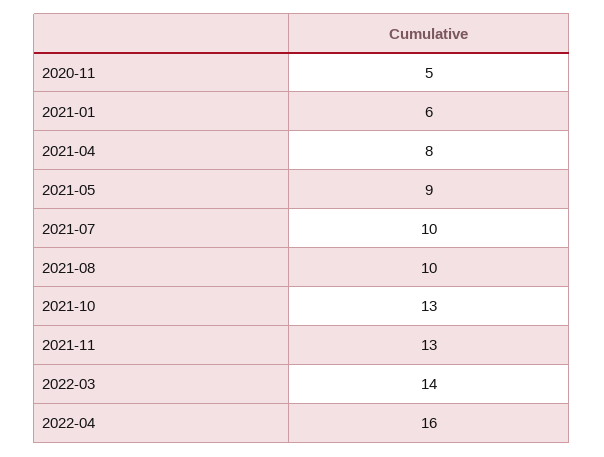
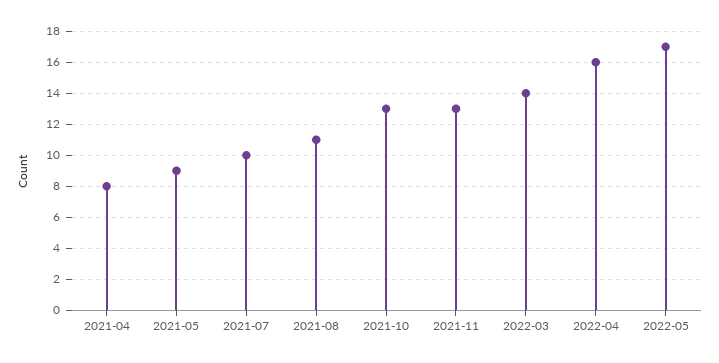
2020-11: 5 -> none
2021-01: 6 -> none
2021-08: 10 -> 11
2022-05: none -> 17

